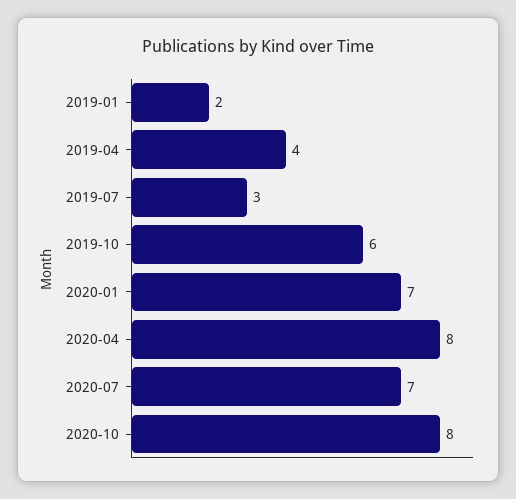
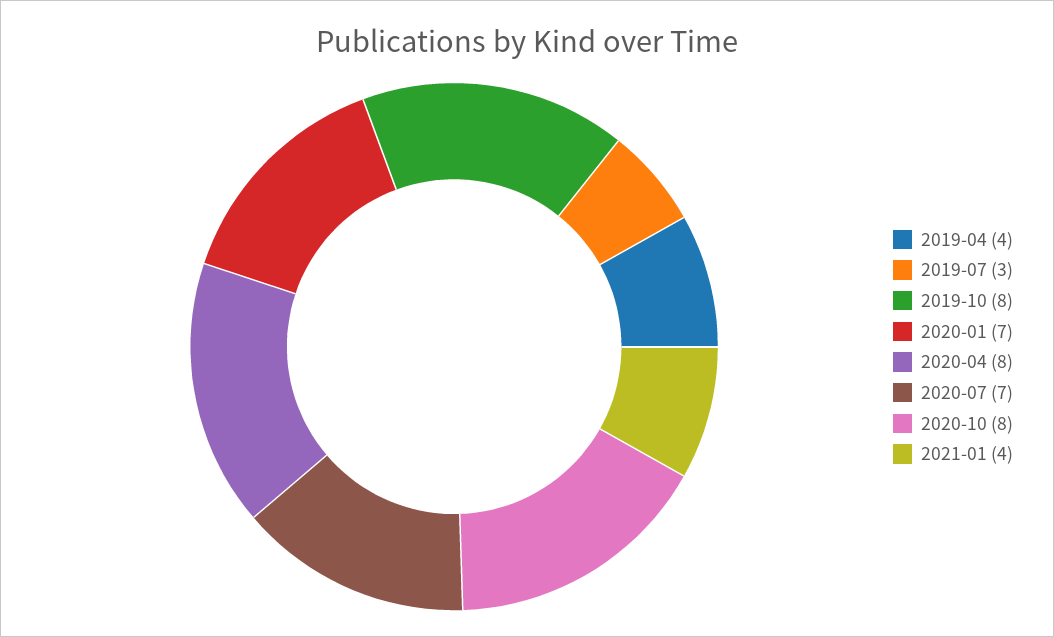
2019-01: 2 -> none
2019-10: 6 -> 8
2021-01: none -> 4

